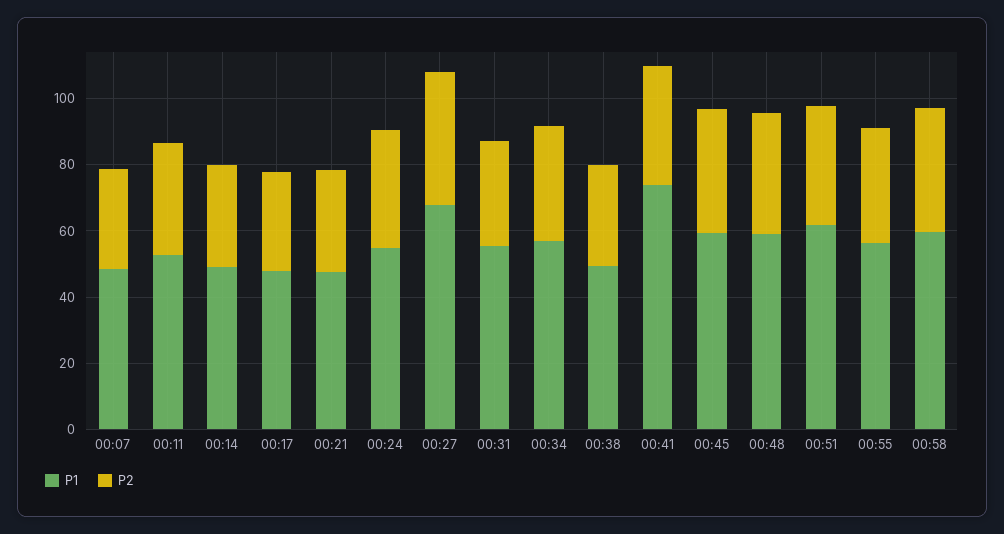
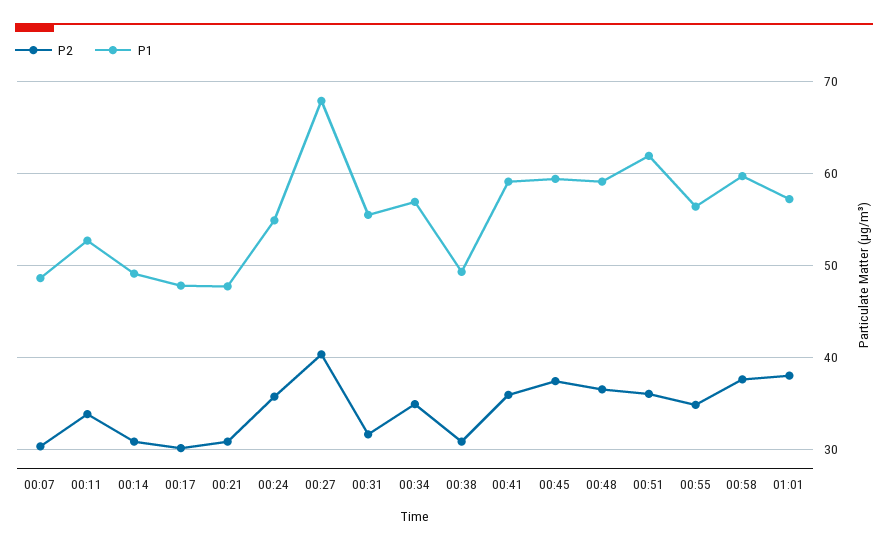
P1, 00:41: 75 -> 59
P2, 01:01: none -> 38
P1, 01:01: none -> 57

